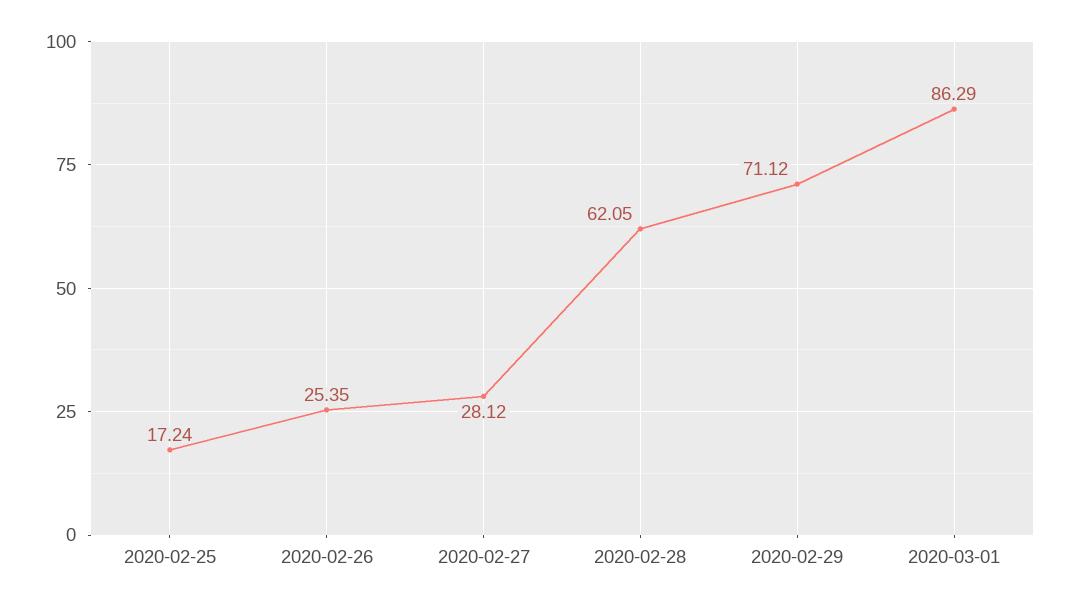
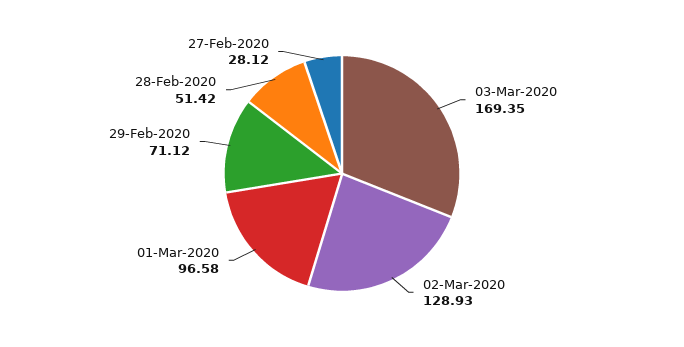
2020-02-25: 17.24 -> none
2020-02-26: 25.35 -> none
2020-02-28: 62.05 -> 51.42
2020-03-01: 86.29 -> 96.58
03-Mar-2020: none -> 169.35
02-Mar-2020: none -> 128.93

